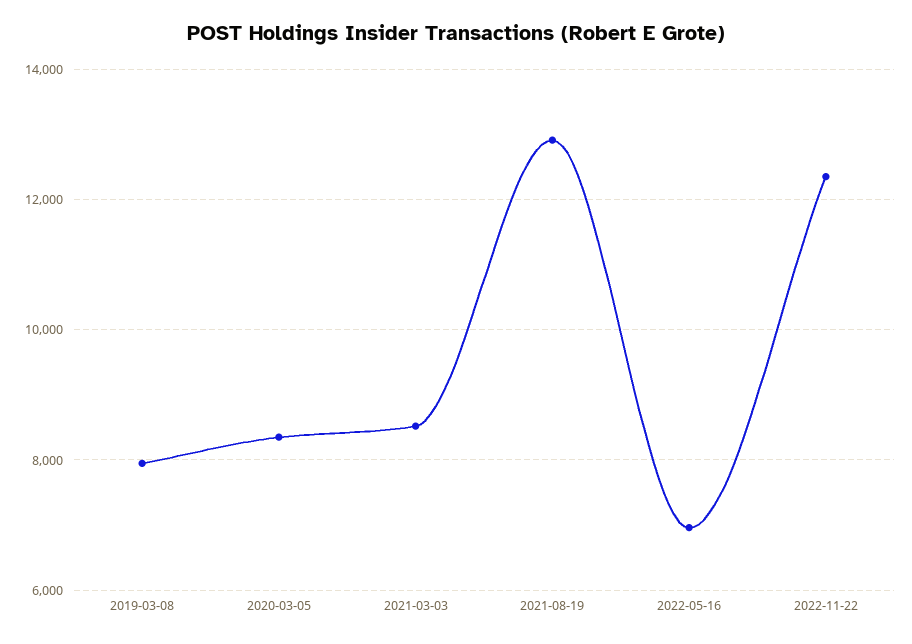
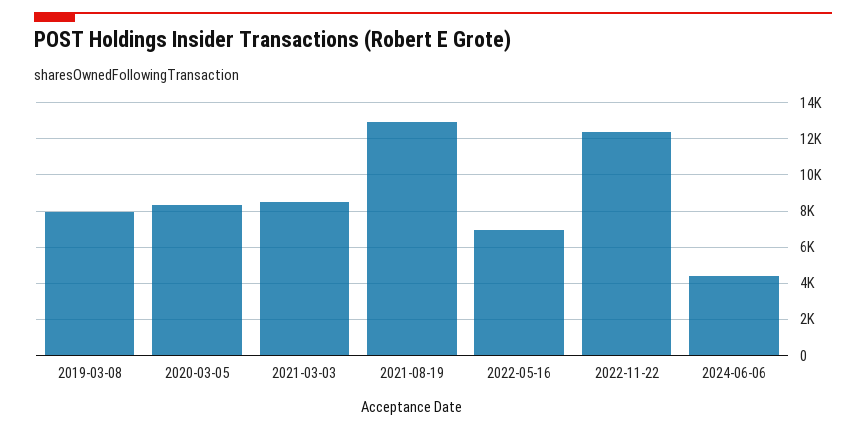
2024-06-06: none -> 4500

